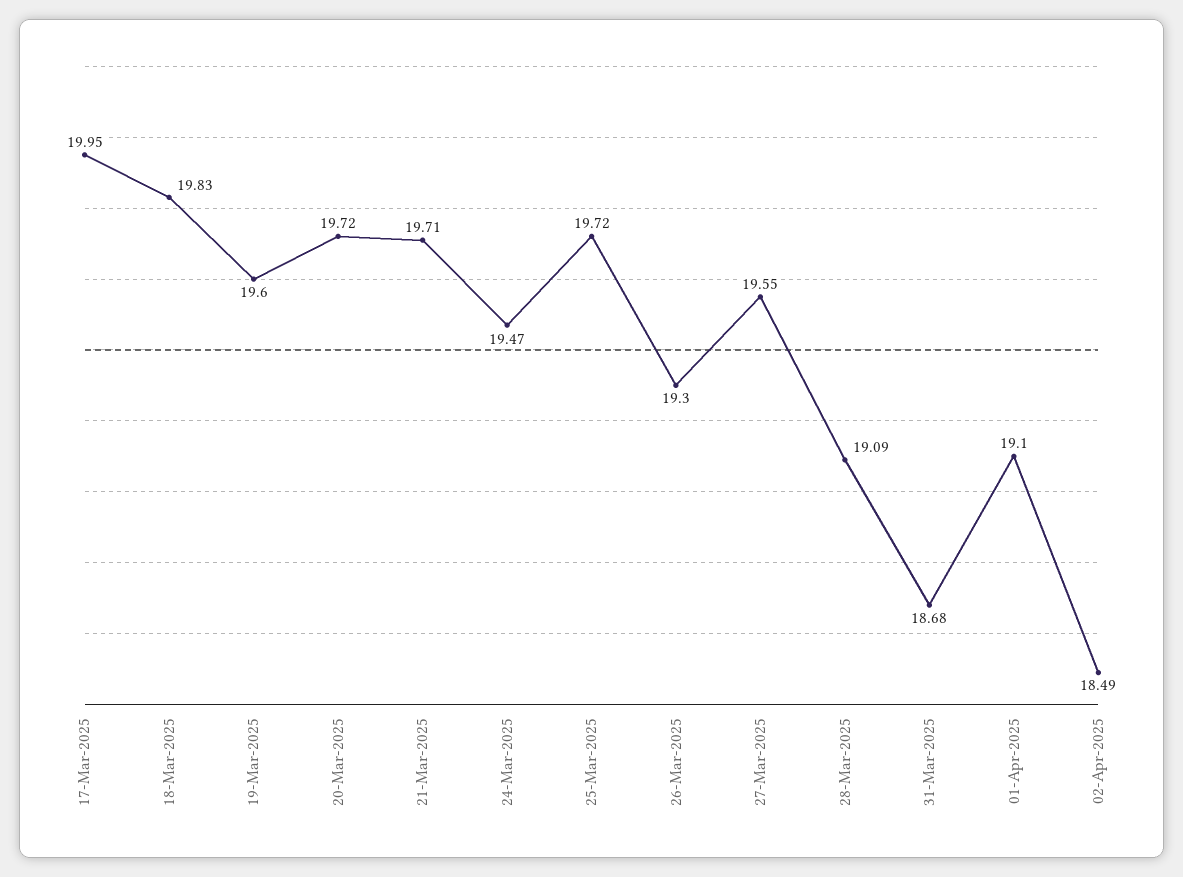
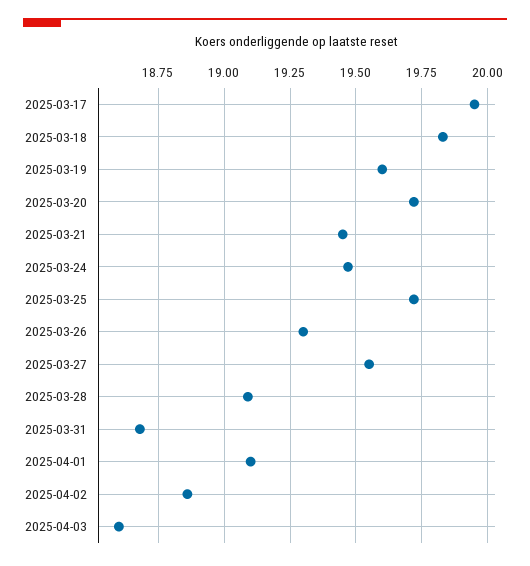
21-Mar-2025: 19.71 -> 19.45
02-Apr-2025: 18.49 -> 18.85
2025-04-03: none -> 18.6

